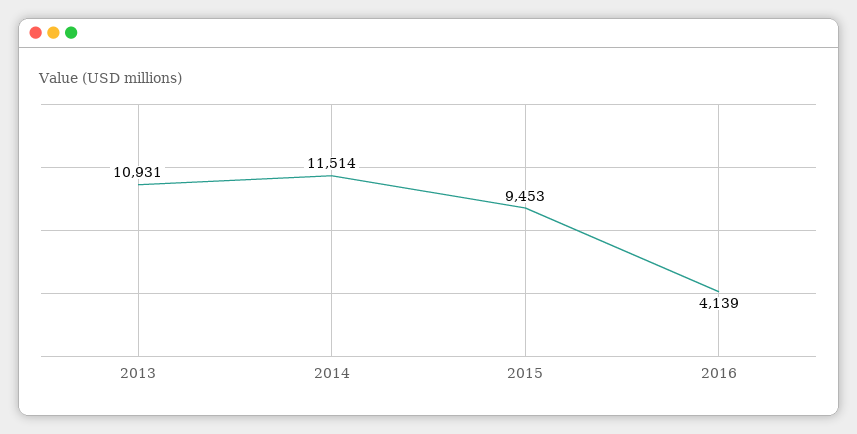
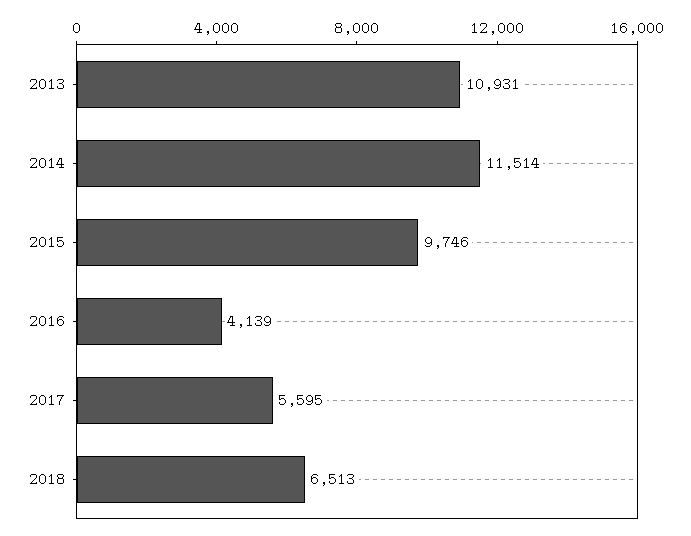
2015: 9453 -> 9746
2017: none -> 5595
2018: none -> 6513

